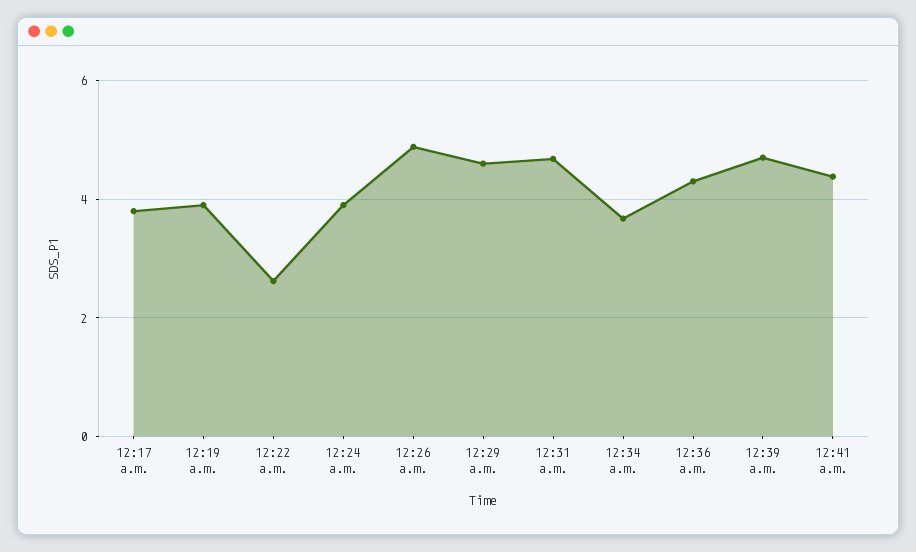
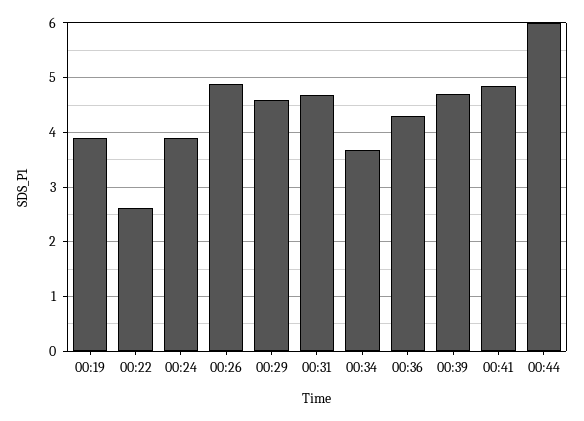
12:17 a.m.: 3.8 -> none
12:41 a.m.: 4.4 -> 4.8
00:44: none -> 6

